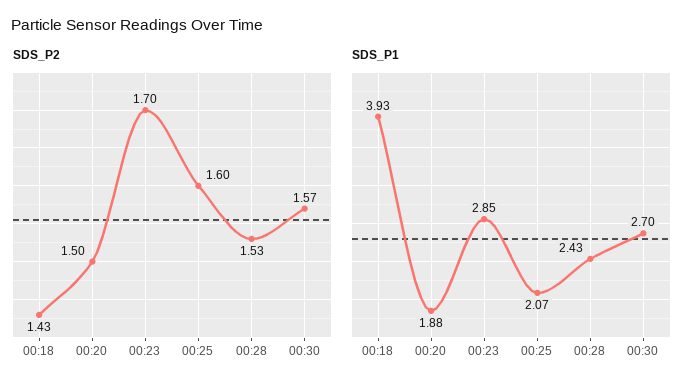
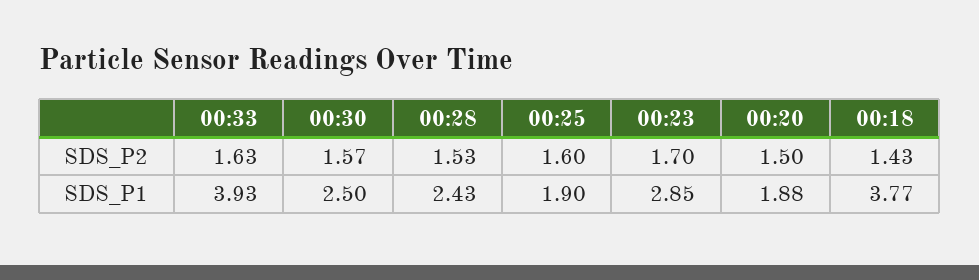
SDS_P1, 00:18: 3.93 -> 3.77
SDS_P1, 00:25: 2.07 -> 1.9
SDS_P1, 00:30: 2.7 -> 2.5
SDS_P2, 00:33: none -> 1.63
SDS_P1, 00:33: none -> 3.93

